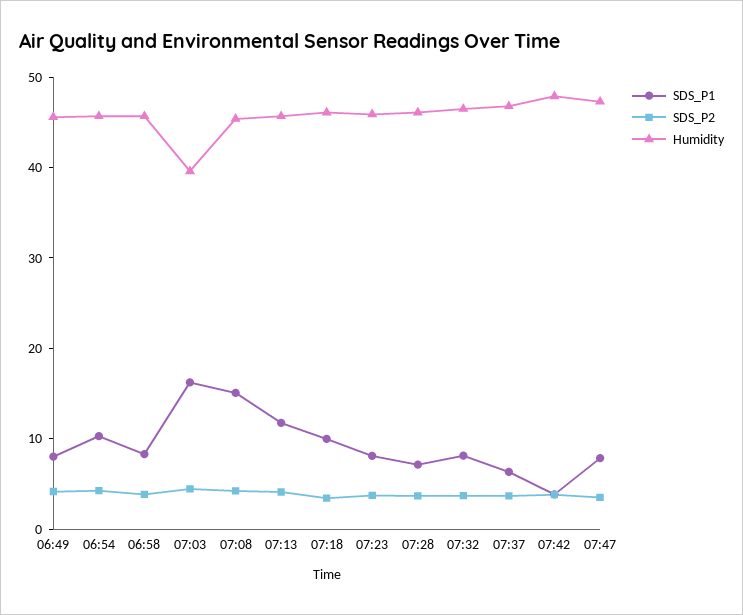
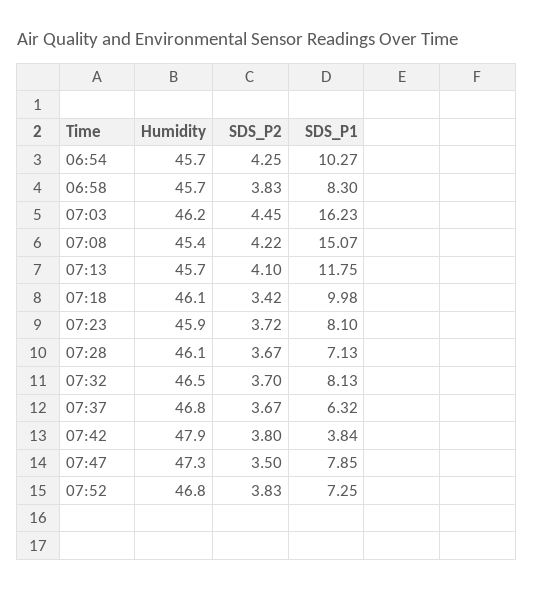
SDS_P1, 06:49: 8 -> none
SDS_P2, 06:49: 4 -> none
Humidity, 06:49: 46 -> none
Humidity, 07:03: 40 -> 46.2
Humidity, 07:52: none -> 46.8
SDS_P2, 07:52: none -> 3.83
SDS_P1, 07:52: none -> 7.25

